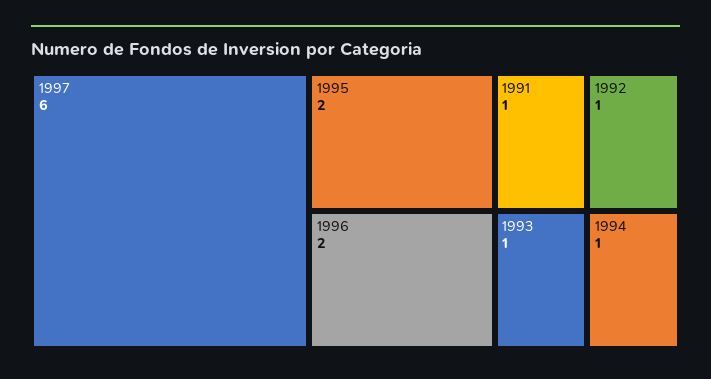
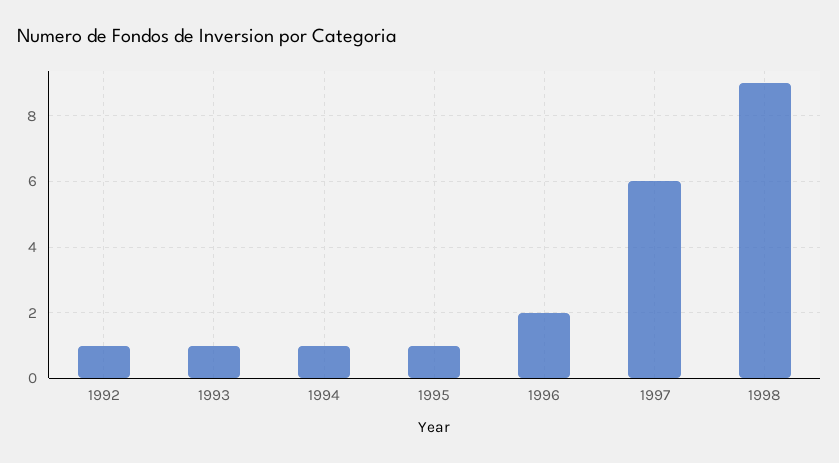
1995: 2 -> 1
1991: 1 -> none
1998: none -> 9

